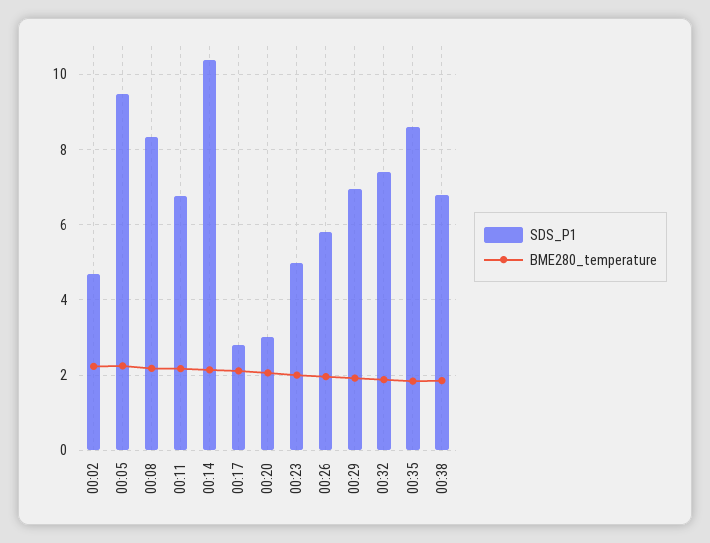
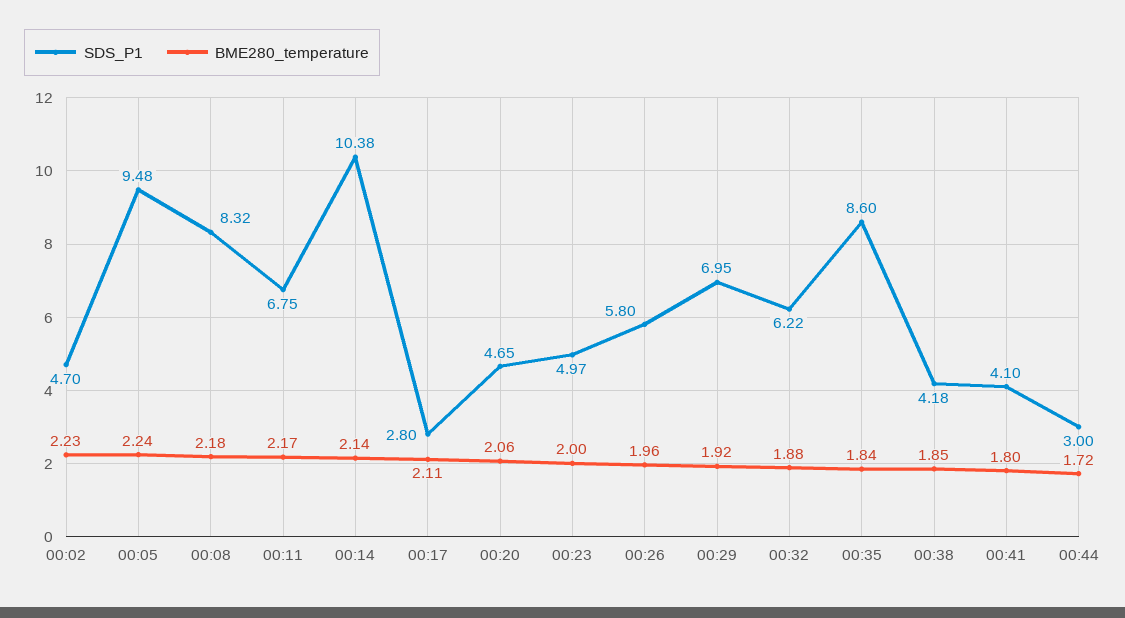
SDS_P1, 00:20: 3 -> 4.65
SDS_P1, 00:32: 7.4 -> 6.22
SDS_P1, 00:38: 6.8 -> 4.18
SDS_P1, 00:41: none -> 4.1
BME280_temperature, 00:41: none -> 1.8
SDS_P1, 00:44: none -> 3
BME280_temperature, 00:44: none -> 1.72

